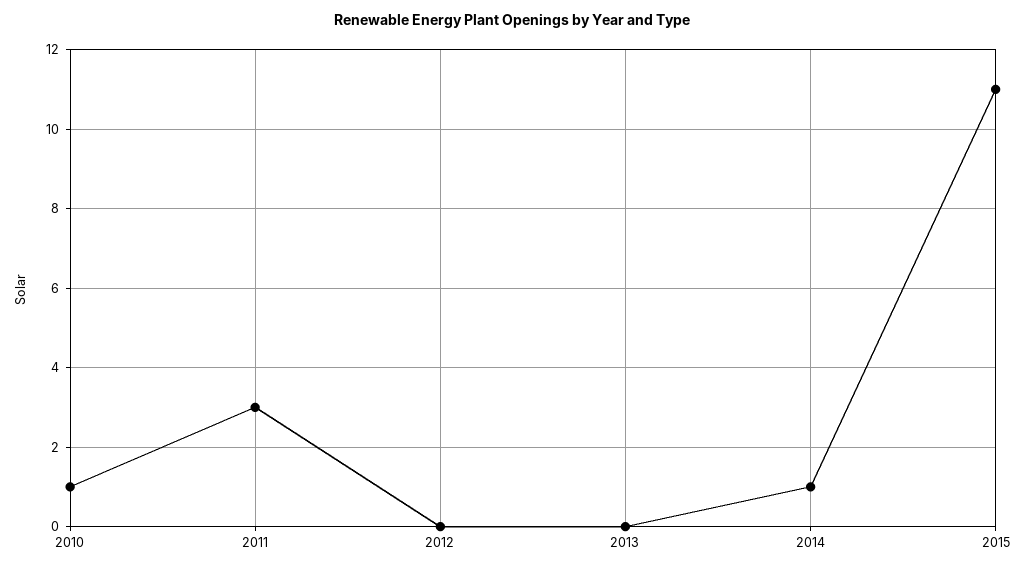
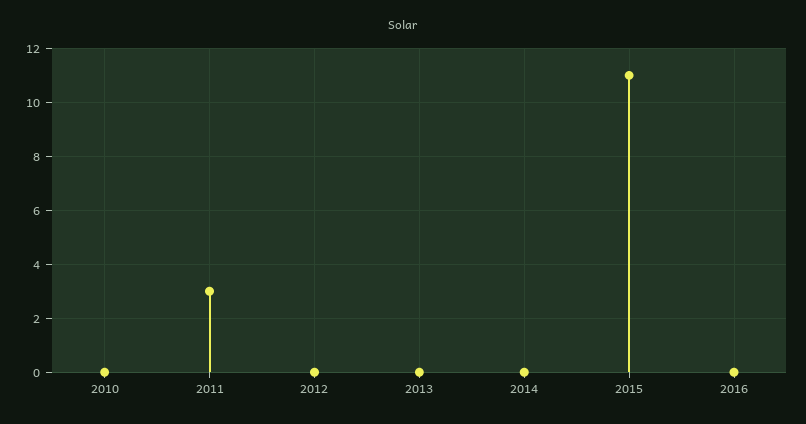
2010: 1 -> 0
2014: 1 -> 0
2016: none -> 0

